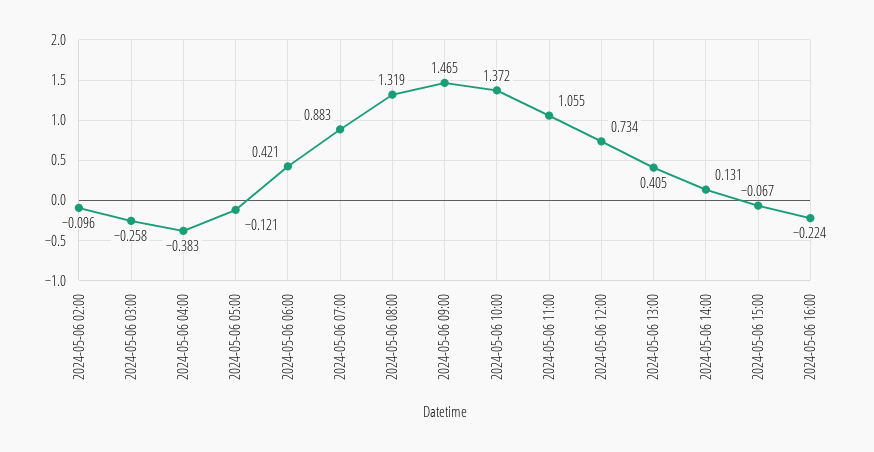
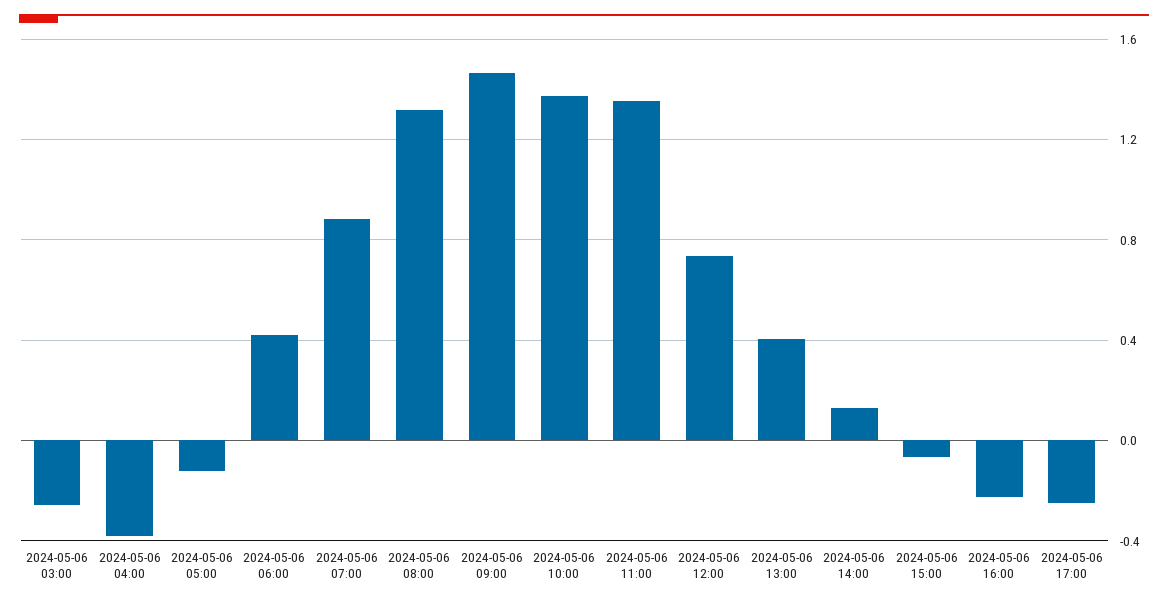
2024-05-06 02:00: -0.096 -> none
2024-05-06 11:00: 1.055 -> 1.35
2024-05-06 17:00: none -> -0.25

